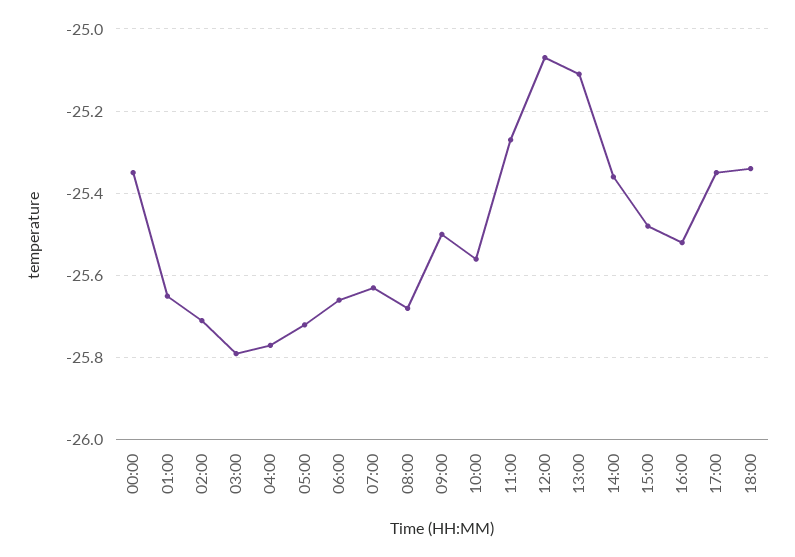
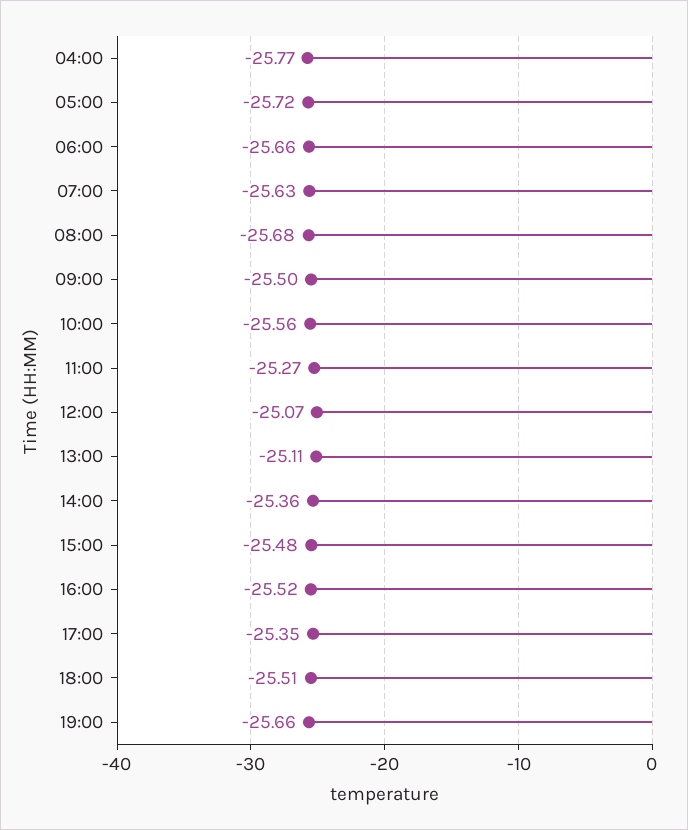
00:00: -25.35 -> none
01:00: -25.65 -> none
02:00: -25.7 -> none
03:00: -25.8 -> none
18:00: -25.35 -> -25.51
19:00: none -> -25.66

